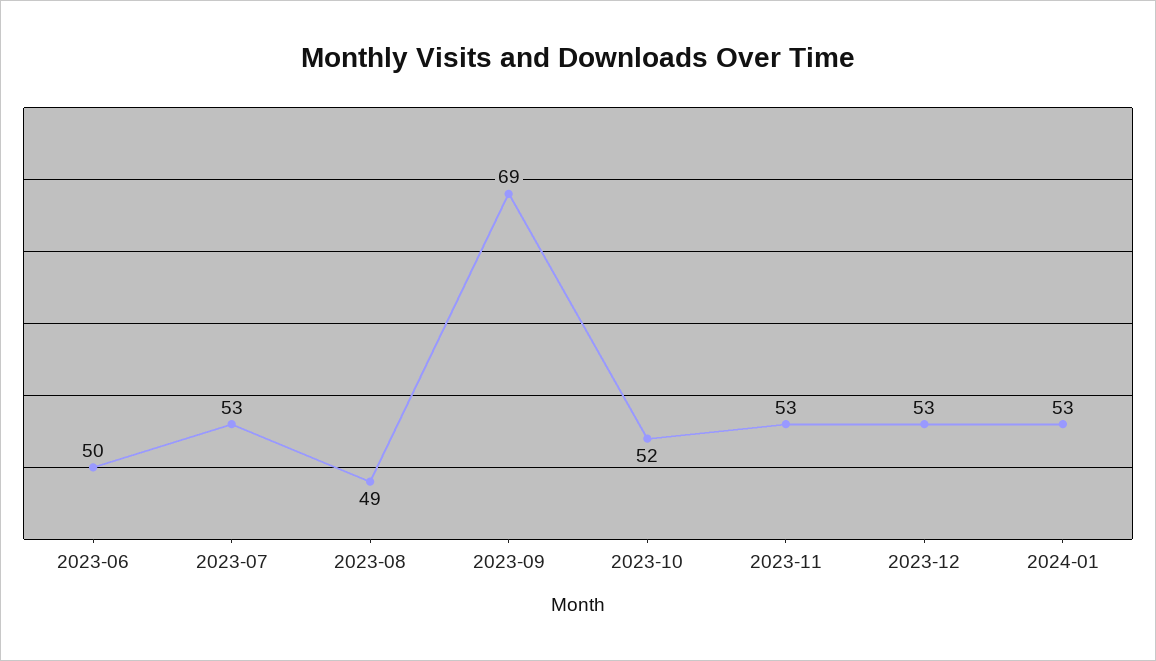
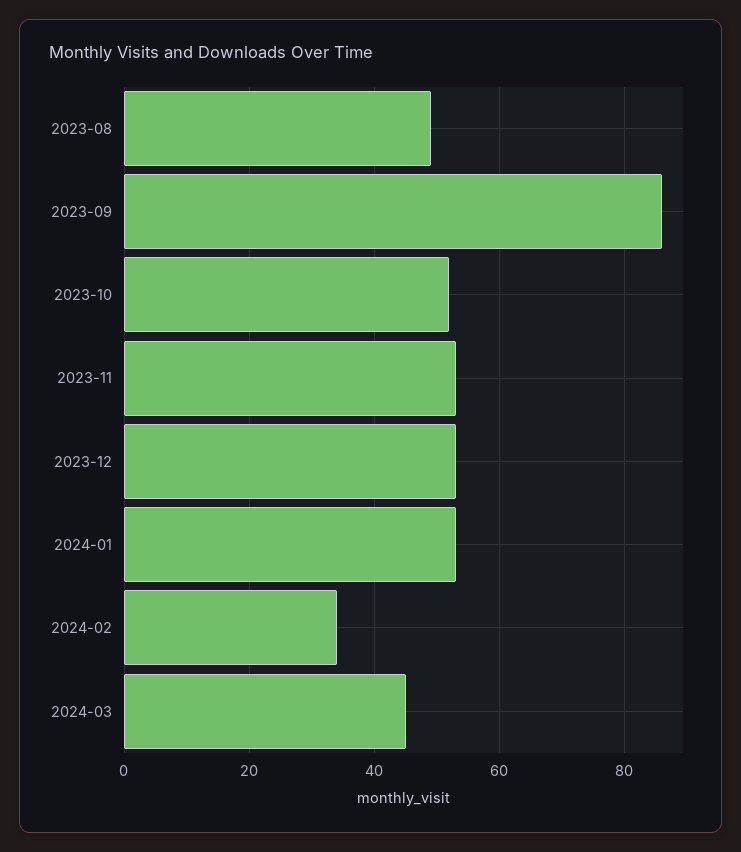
2023-06: 50 -> none
2023-07: 53 -> none
2023-09: 69 -> 85
2024-02: none -> 35
2024-03: none -> 45

